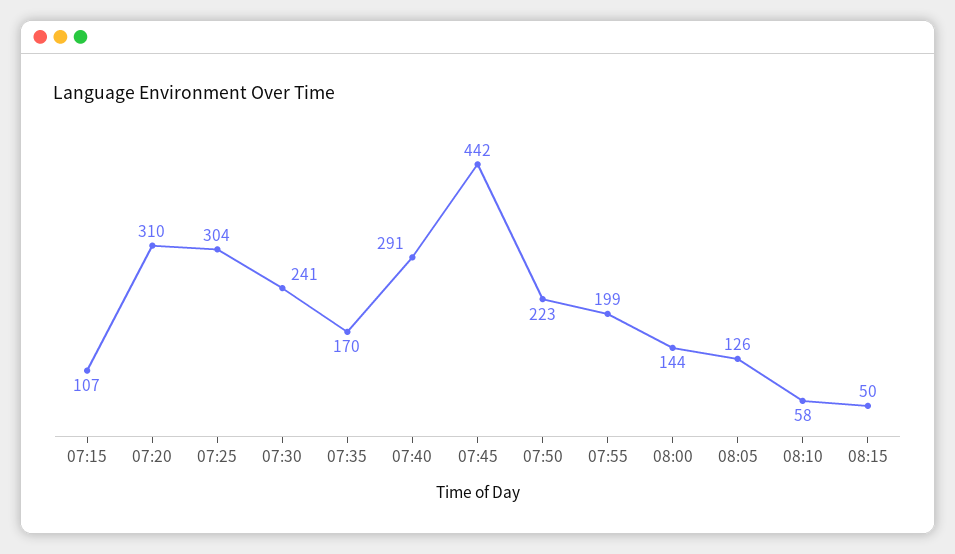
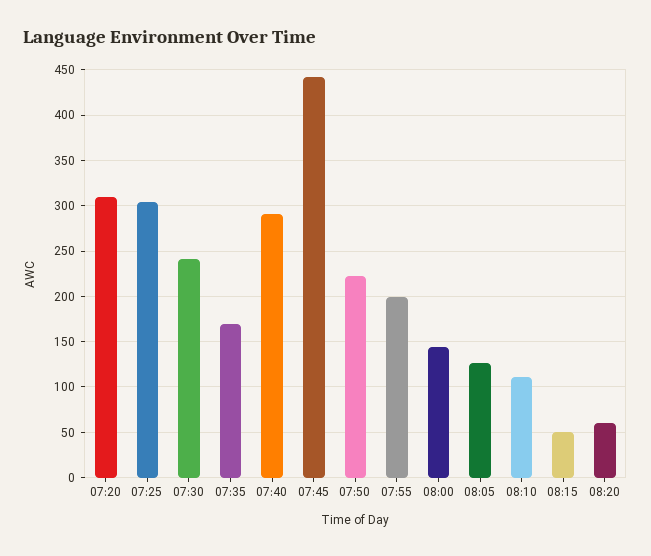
07:15: 107 -> none
08:10: 58 -> 110
08:20: none -> 60

